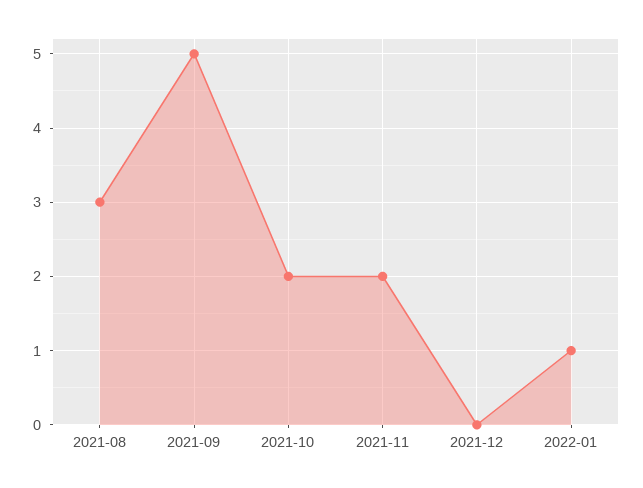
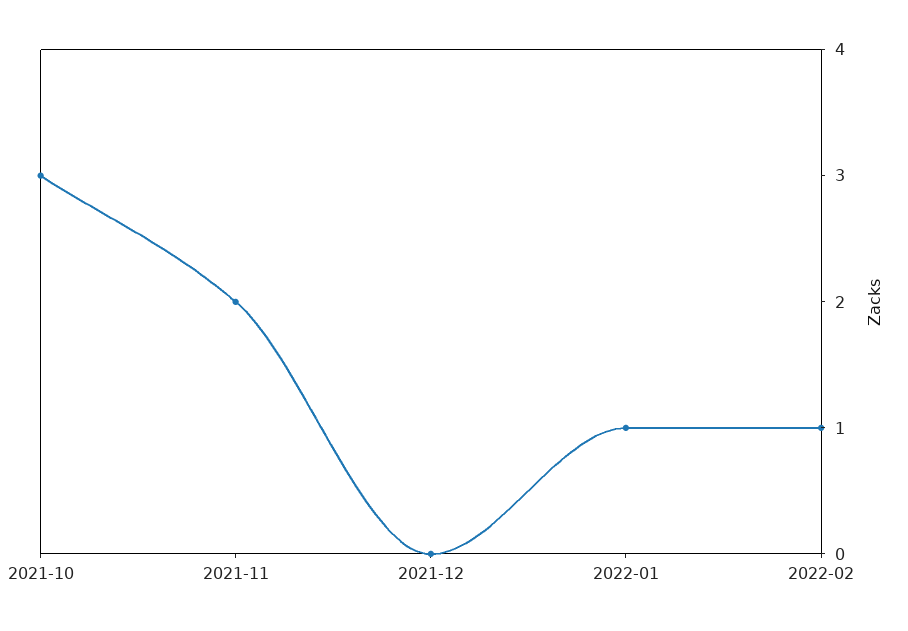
2021-08: 3 -> none
2021-09: 5 -> none
2021-10: 2 -> 3
2022-02: none -> 1

